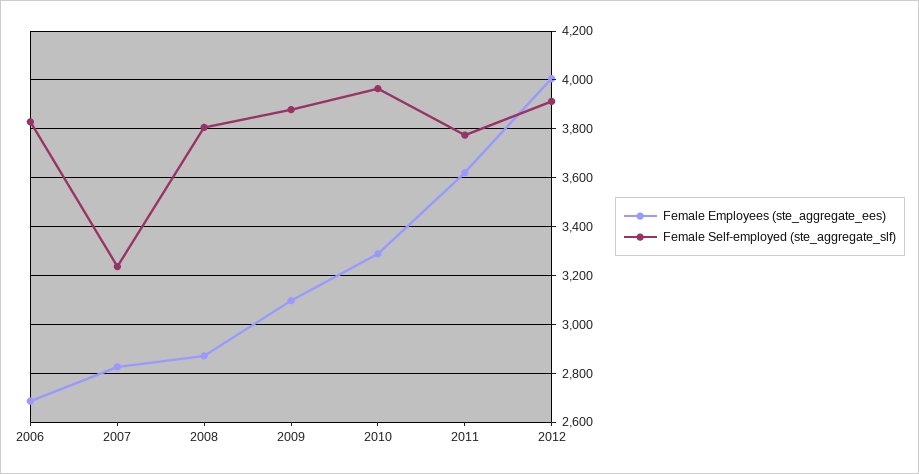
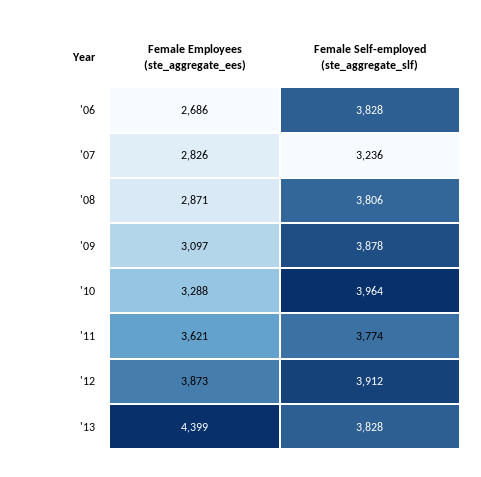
Female Employees (ste_aggregate_ees), 2012: 4000 -> 3873
Female Employees (ste_aggregate_ees), '13: none -> 4399
Female Self-employed (ste_aggregate_slf), '13: none -> 3828

